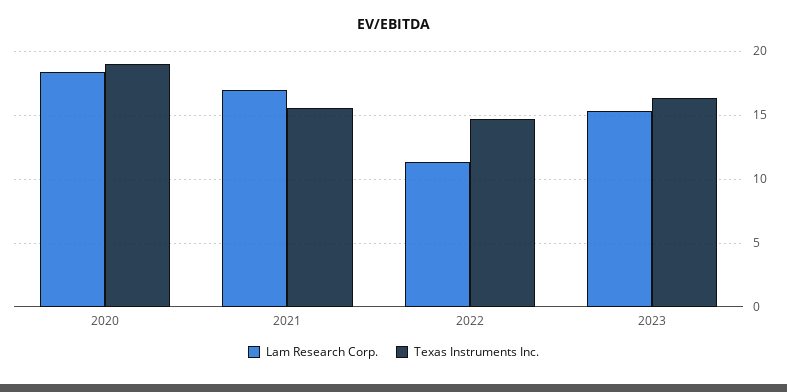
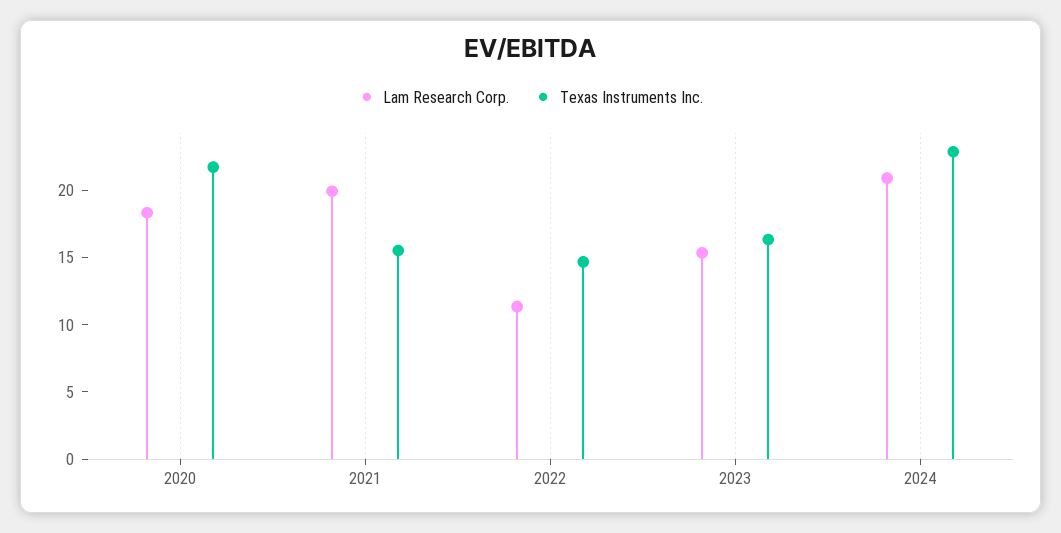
Texas Instruments Inc., 2020: 19 -> 22
Lam Research Corp., 2021: 17 -> 20
Lam Research Corp., 2024: none -> 21
Texas Instruments Inc., 2024: none -> 23

